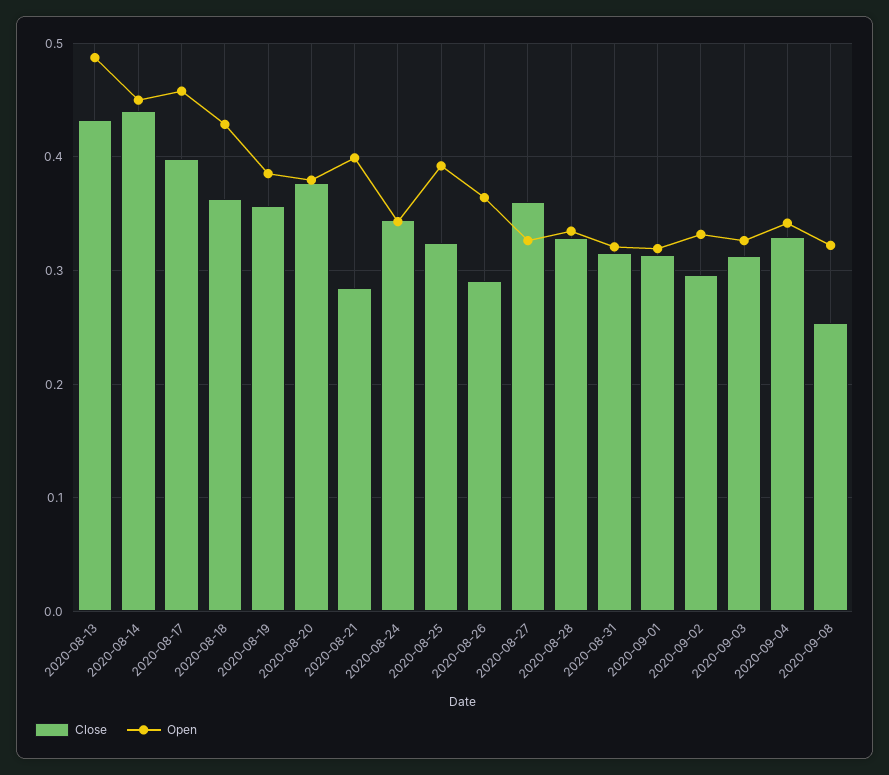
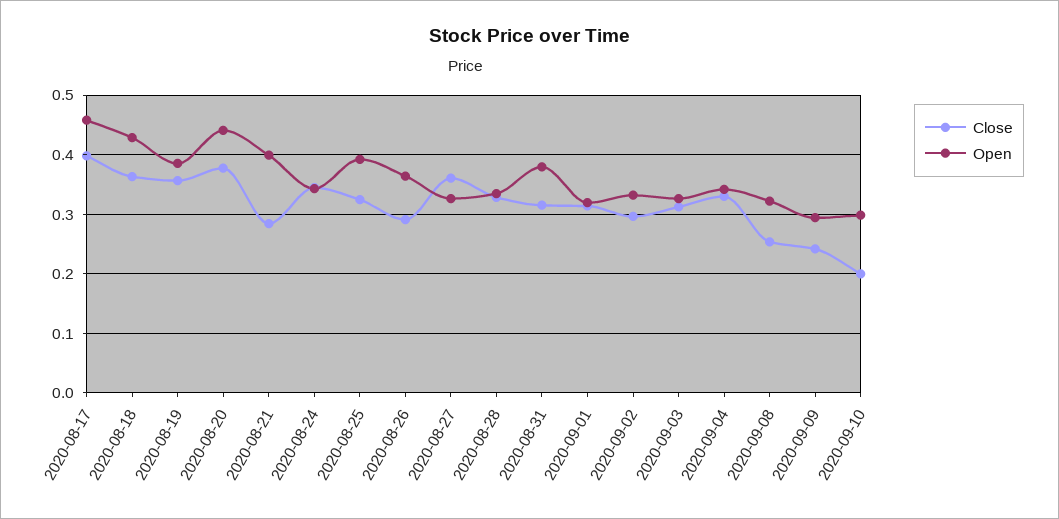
Close, 2020-08-13: 0.43 -> none
Open, 2020-08-13: 0.49 -> none
Close, 2020-08-14: 0.44 -> none
Open, 2020-08-14: 0.45 -> none
Open, 2020-08-20: 0.38 -> 0.44
Open, 2020-08-31: 0.32 -> 0.38
Close, 2020-09-09: none -> 0.24
Open, 2020-09-09: none -> 0.3
Close, 2020-09-10: none -> 0.2
Open, 2020-09-10: none -> 0.3

